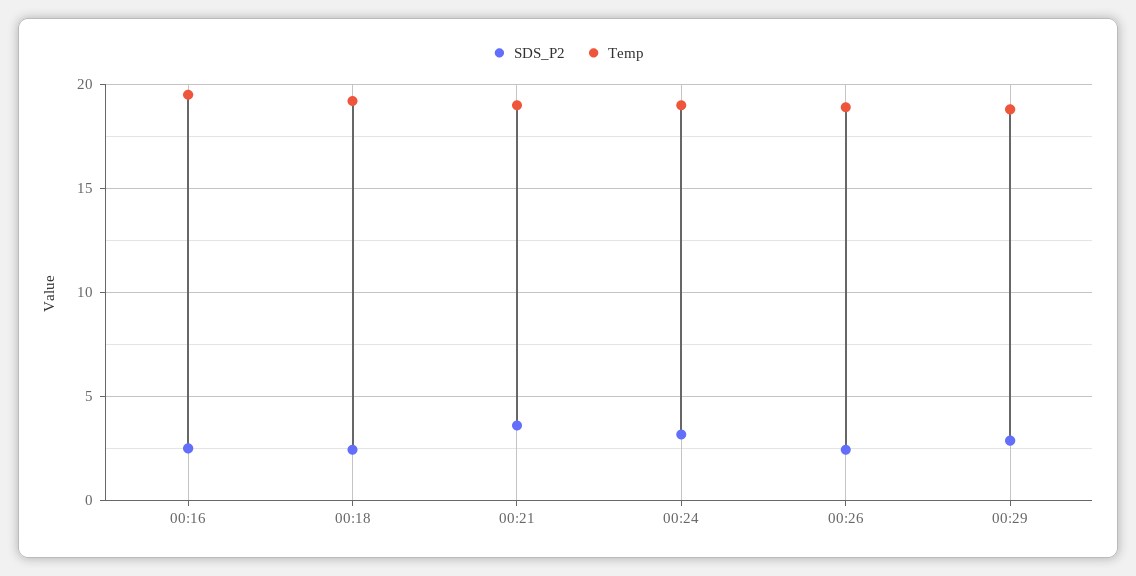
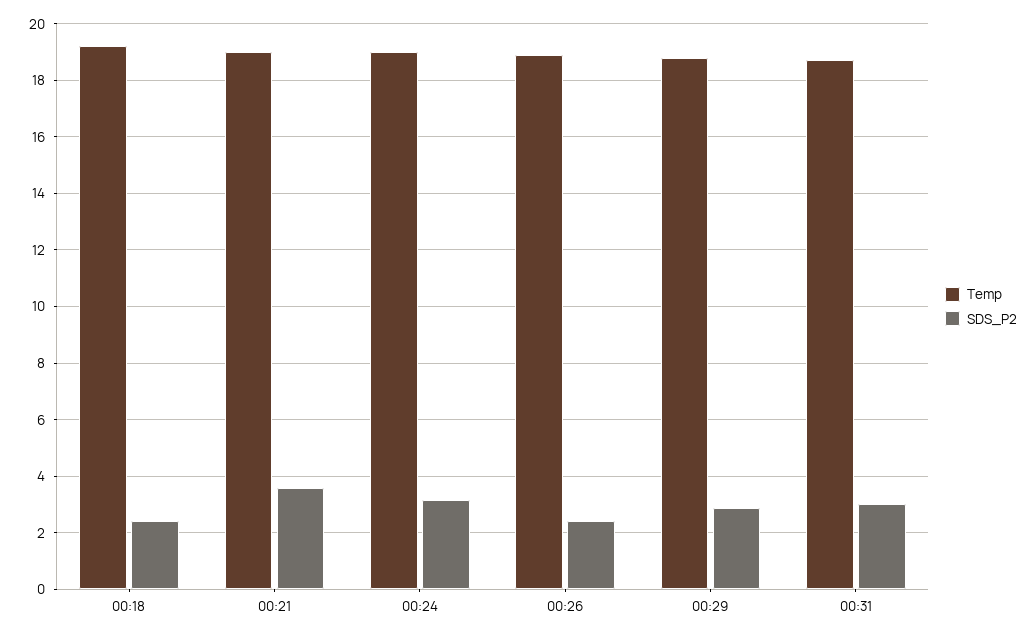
SDS_P2, 00:16: 2.5 -> none
Temp, 00:16: 19.5 -> none
Temp, 00:31: none -> 18.75
SDS_P2, 00:31: none -> 3

